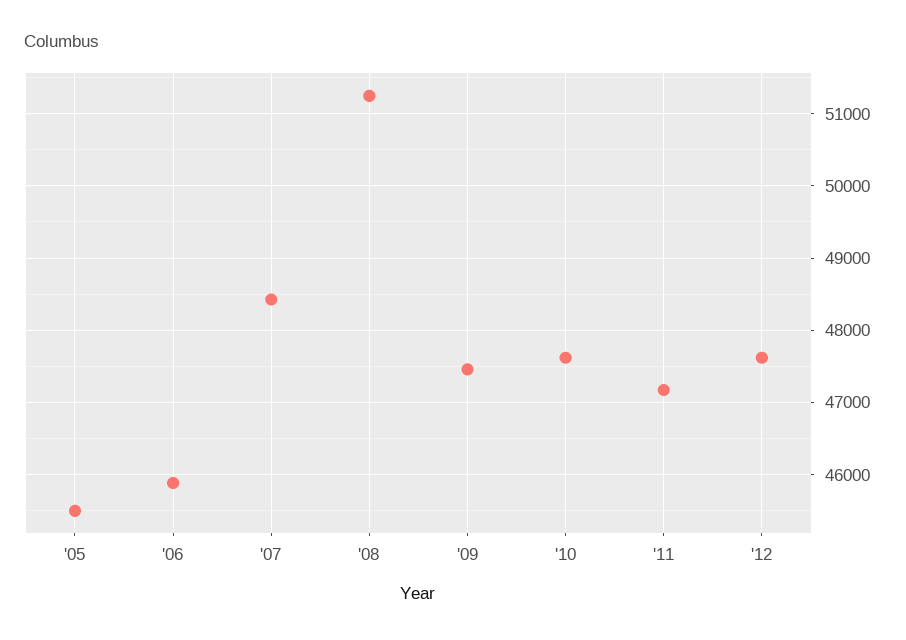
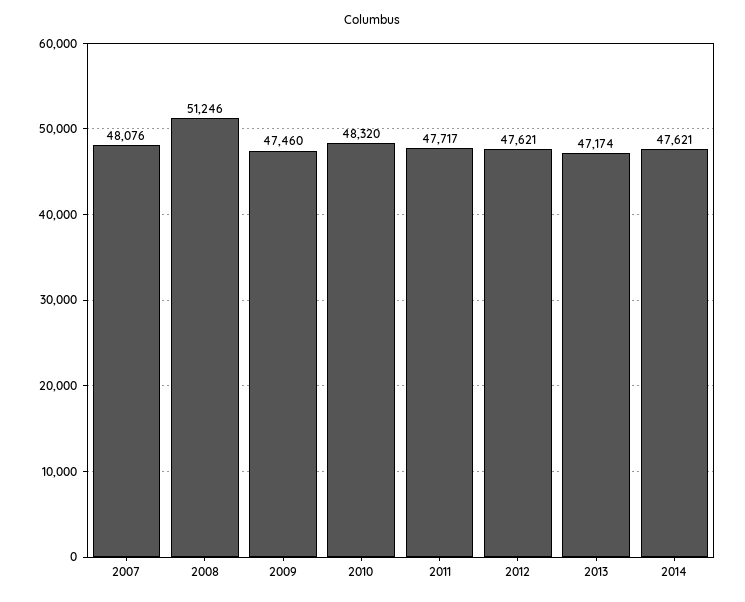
'05: 45500 -> none
'06: 45900 -> none
'07: 48400 -> 48076
'10: 47600 -> 48320
'11: 47200 -> 47717
2013: none -> 47174
2014: none -> 47621

